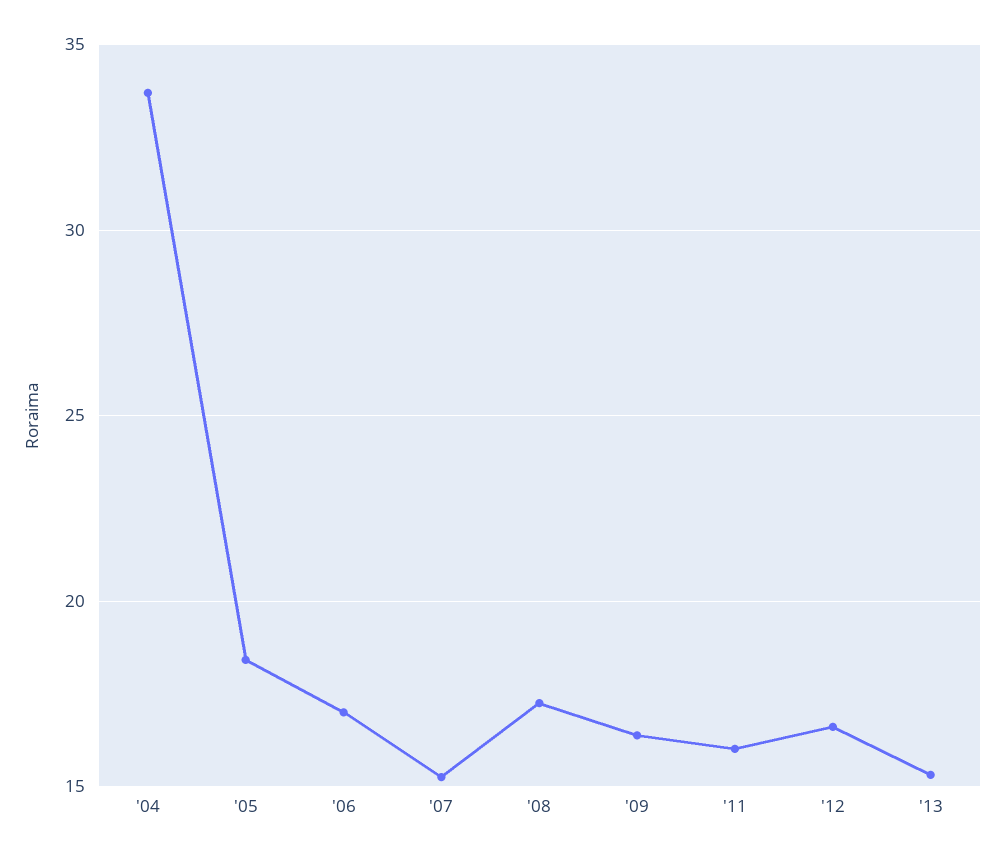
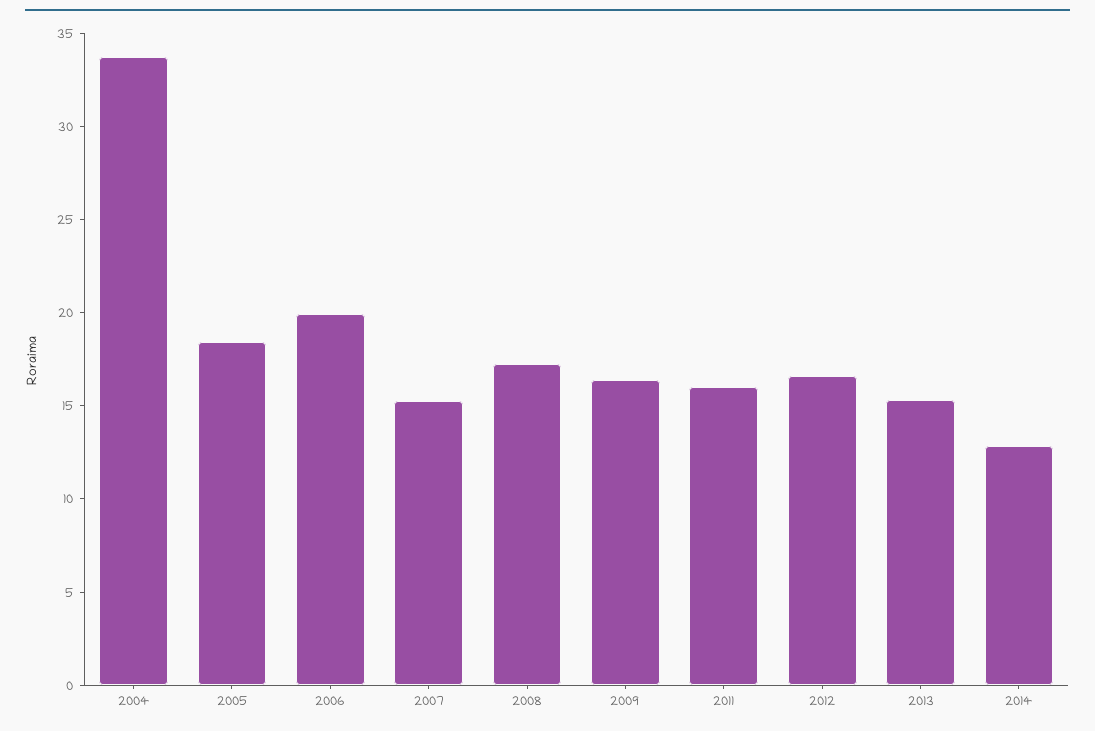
'06: 17 -> 20
2014: none -> 13

